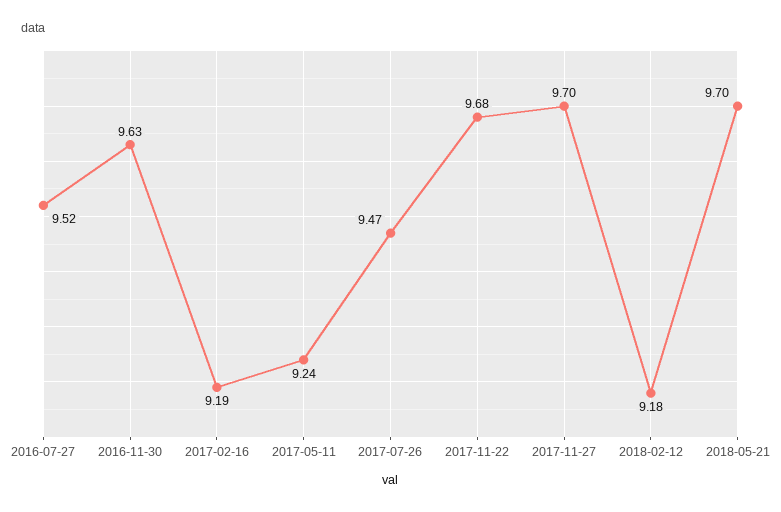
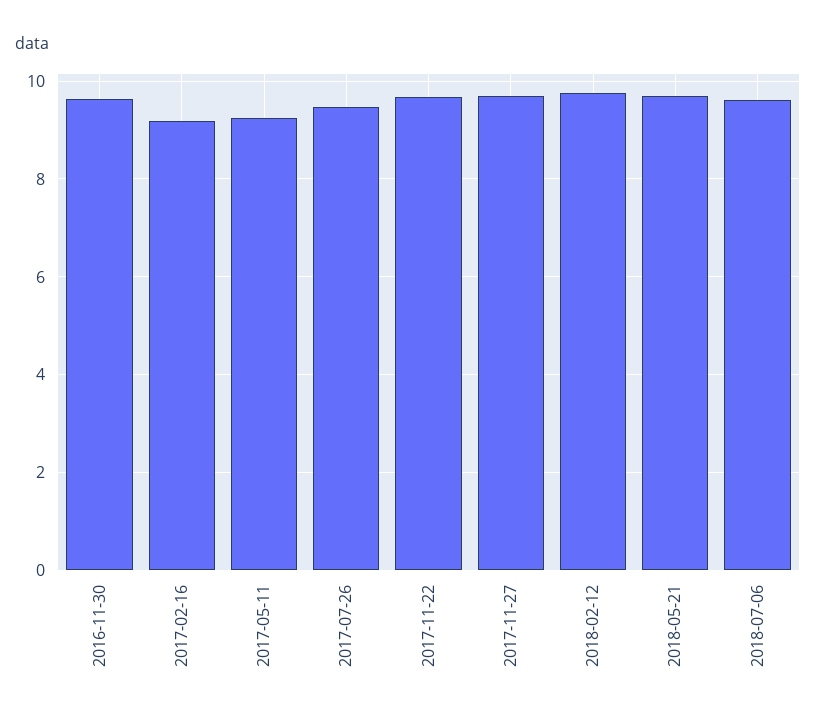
2016-07-27: 9.52 -> none
2018-02-12: 9.18 -> 9.8
2018-07-06: none -> 9.6

